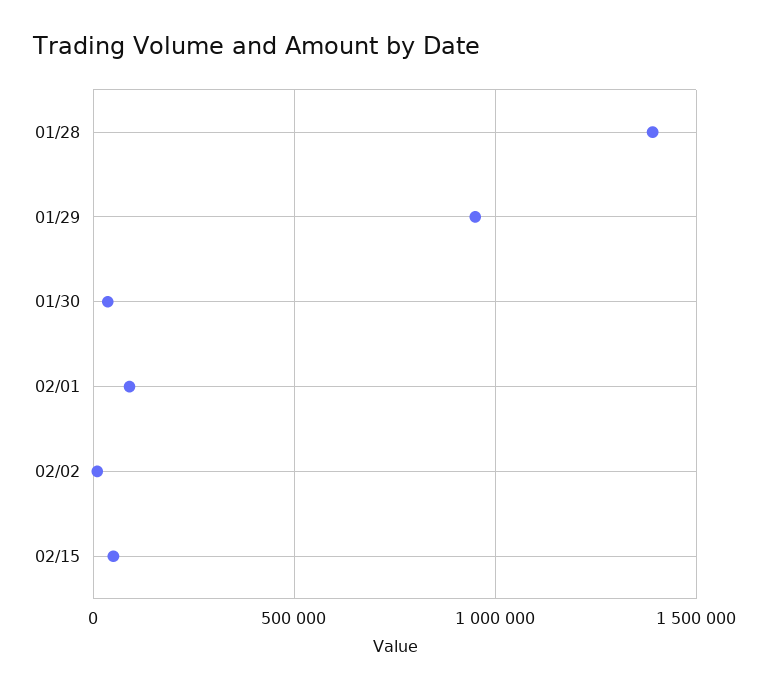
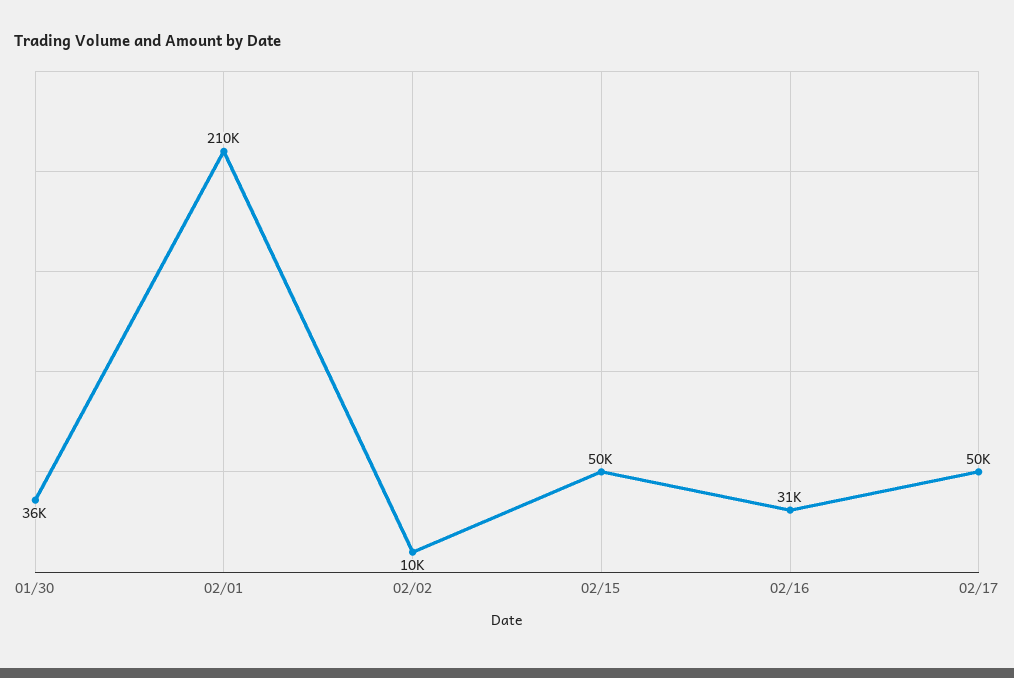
01/28: 1400000 -> none
01/29: 950000 -> none
02/01: 100000 -> 210000
02/16: none -> 31000
02/17: none -> 50000

